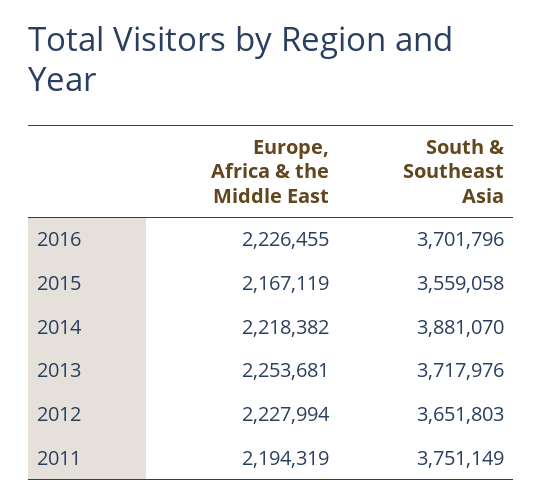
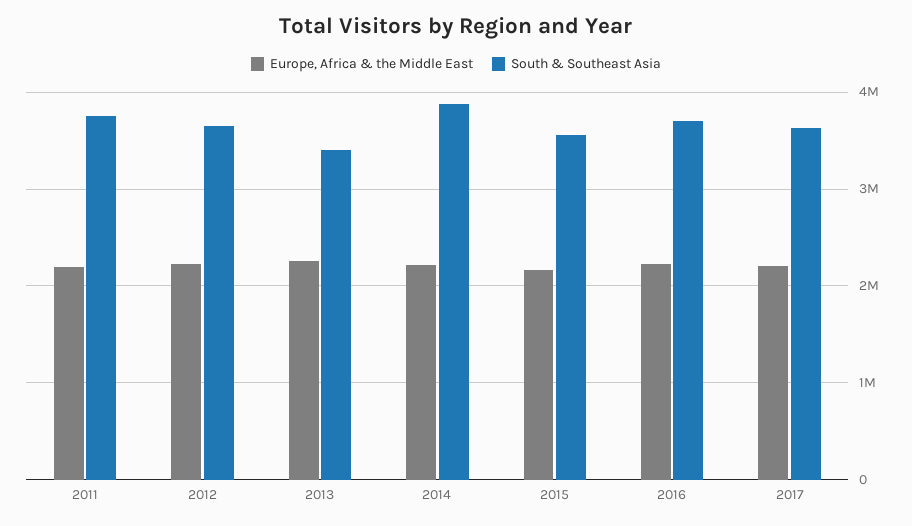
South & Southeast Asia, 2013: 3717976 -> 3400000
Europe, Africa & the Middle East, 2017: none -> 2200000
South & Southeast Asia, 2017: none -> 3600000

